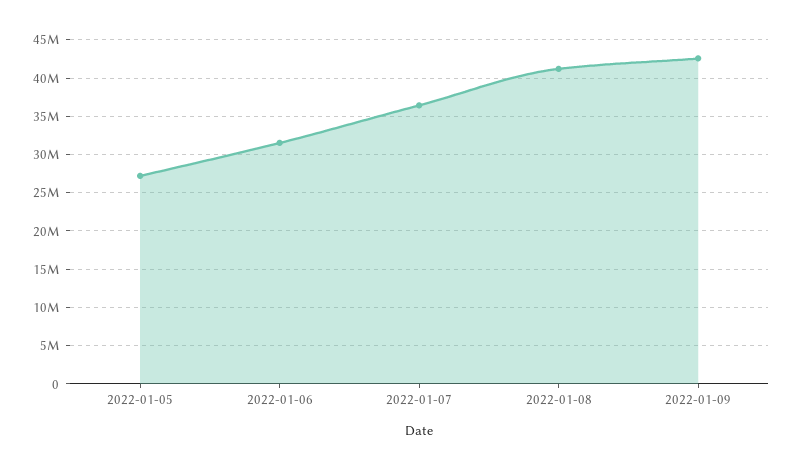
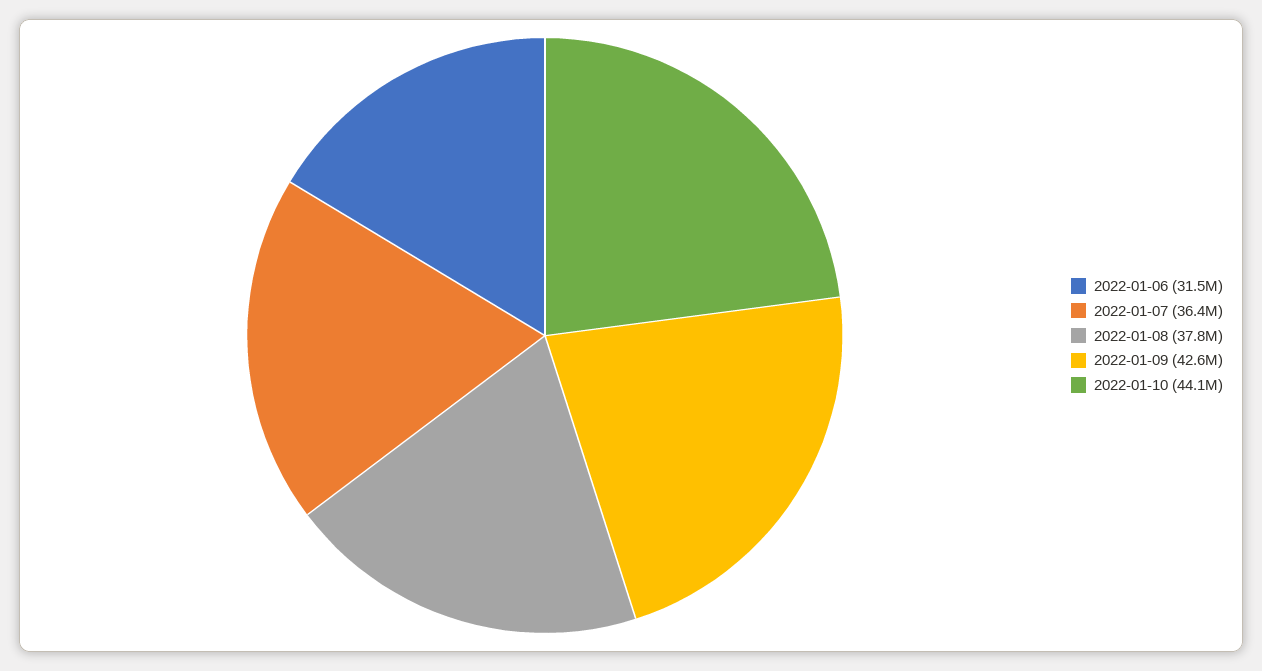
2022-01-05: 27000000 -> none
2022-01-08: 41000000 -> 37800000
2022-01-10: none -> 44100000

